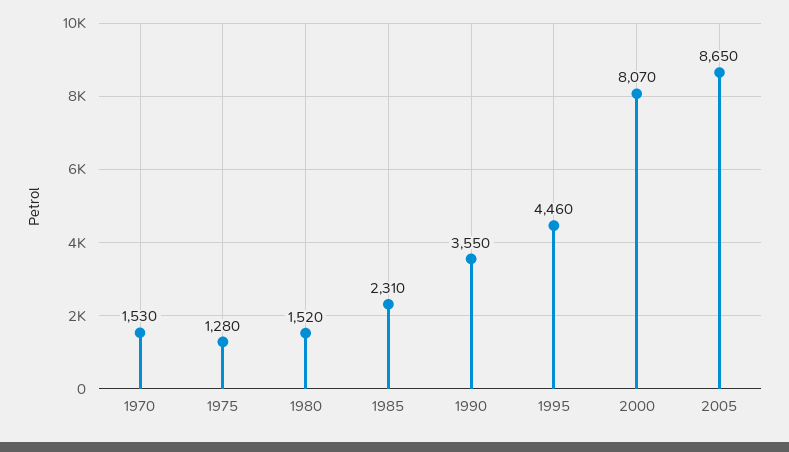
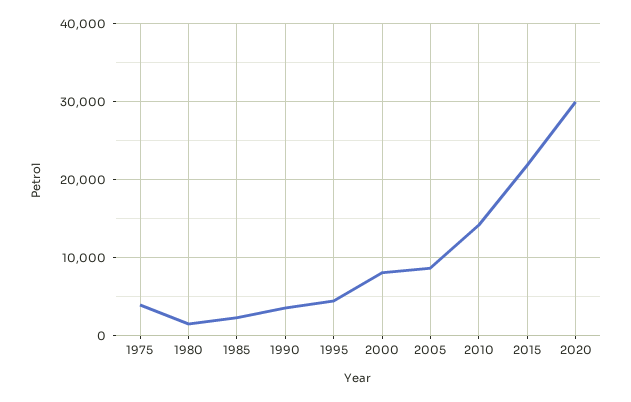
1970: 1530 -> none
1975: 1280 -> 4000
2010: none -> 14000
2015: none -> 22000
2020: none -> 30000

